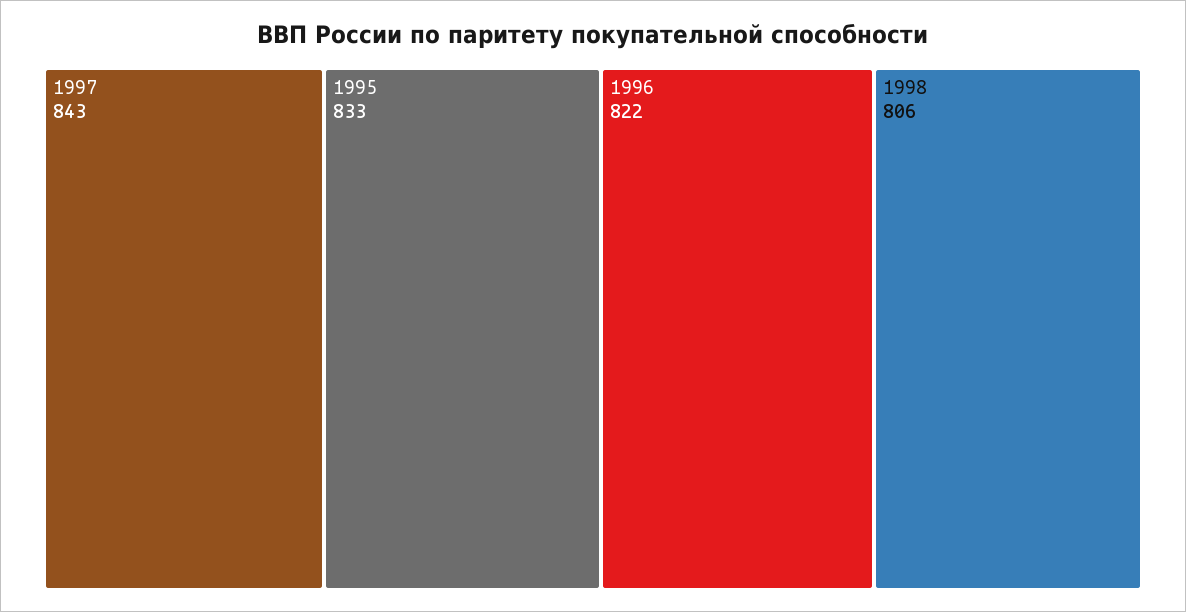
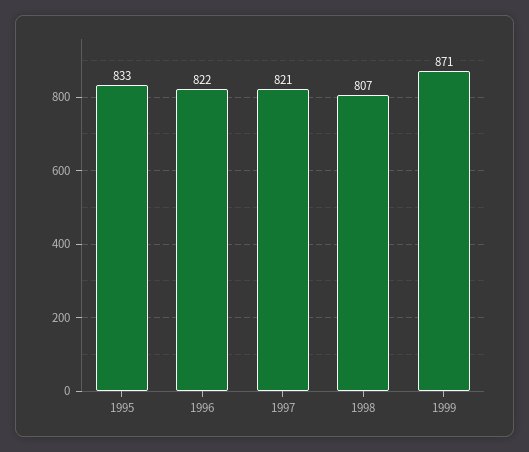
1997: 843 -> 821
1998: 806 -> 807
1999: none -> 871

